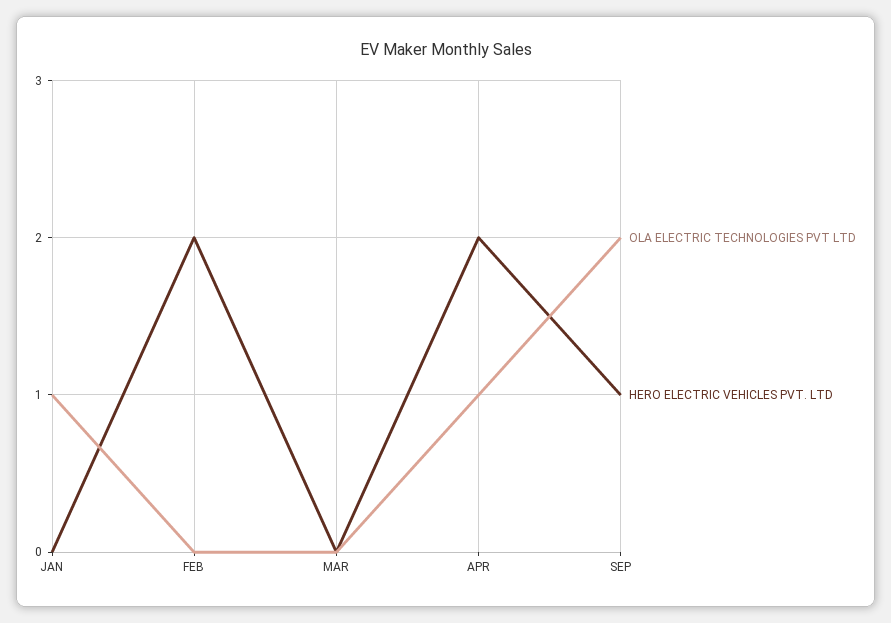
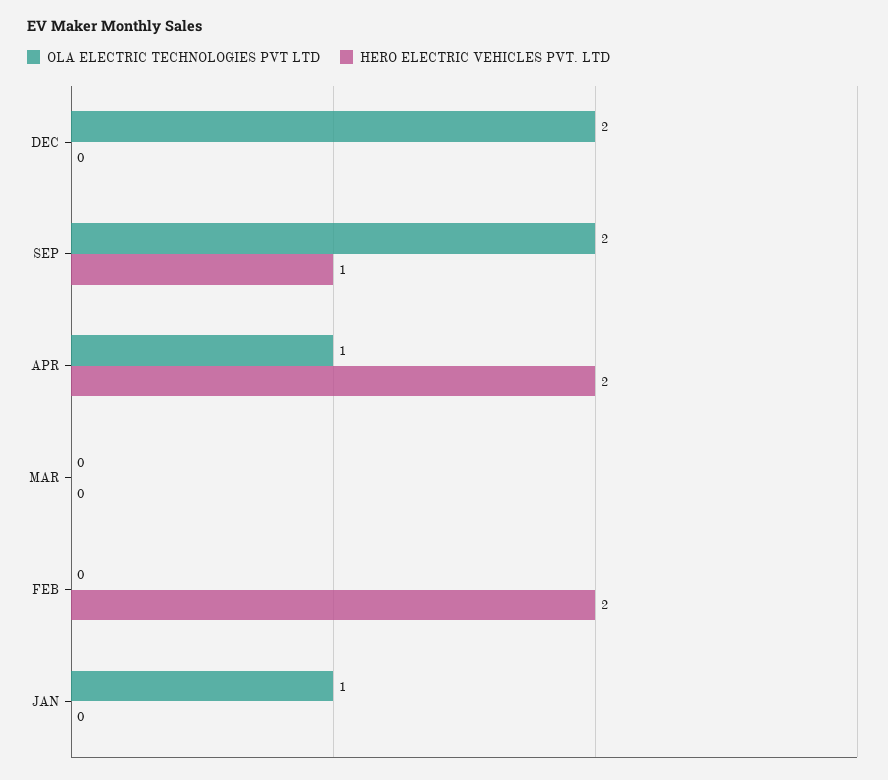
OLA ELECTRIC TECHNOLOGIES PVT LTD, DEC: none -> 2
HERO ELECTRIC VEHICLES PVT. LTD, DEC: none -> 0

